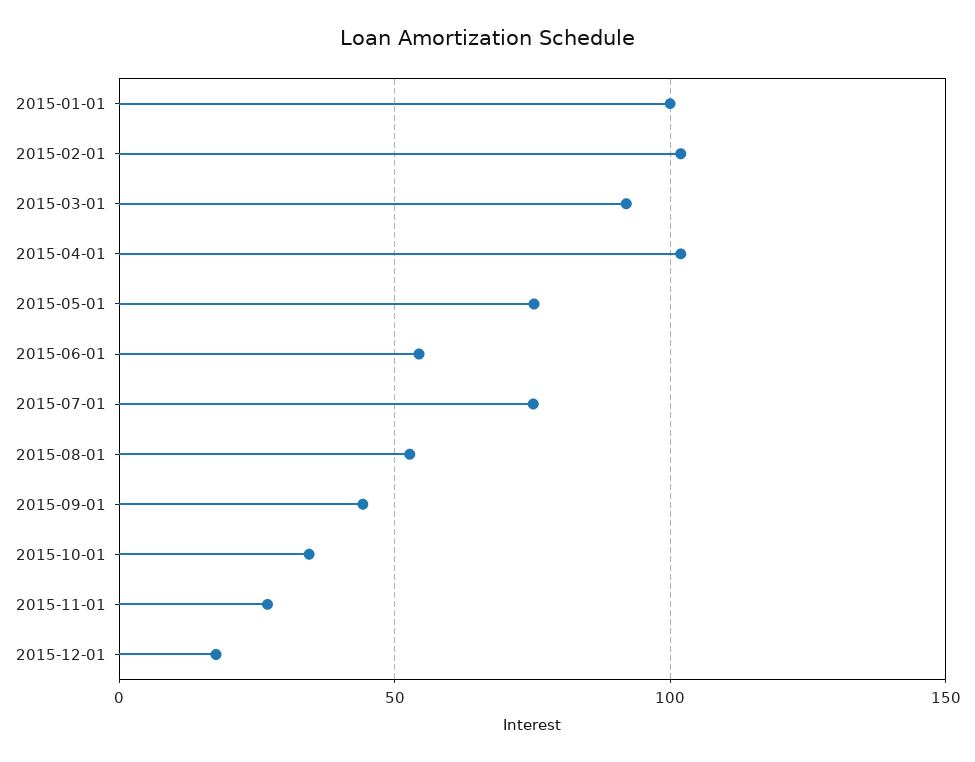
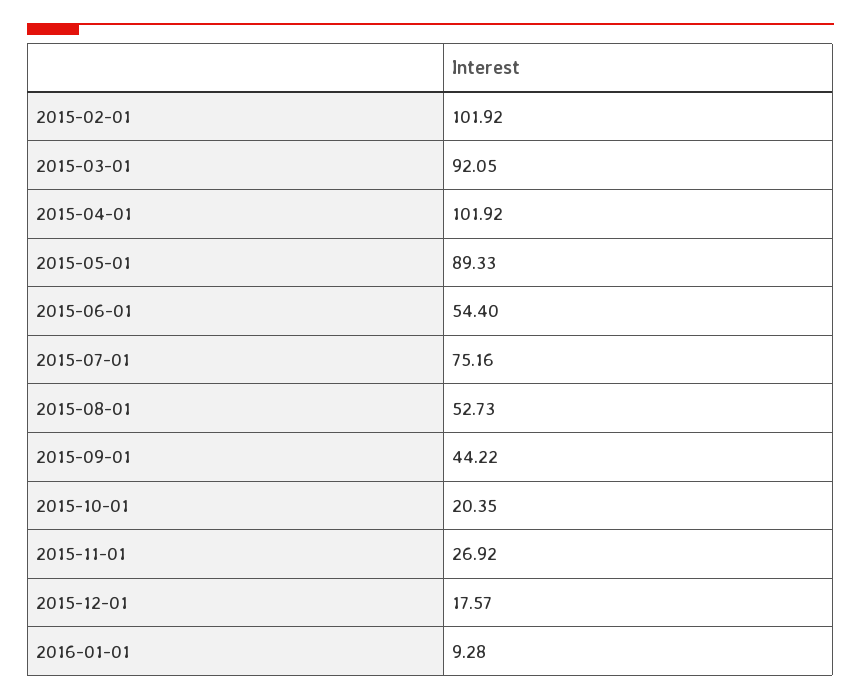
2015-01-01: 100 -> none
2015-05-01: 75 -> 89.33
2015-10-01: 35 -> 20.35
2016-01-01: none -> 9.28

